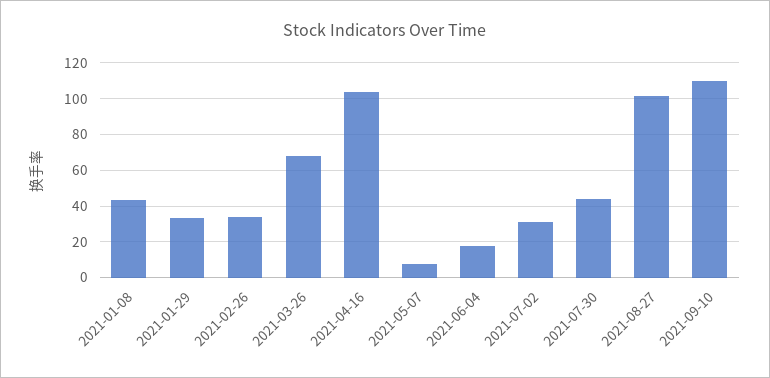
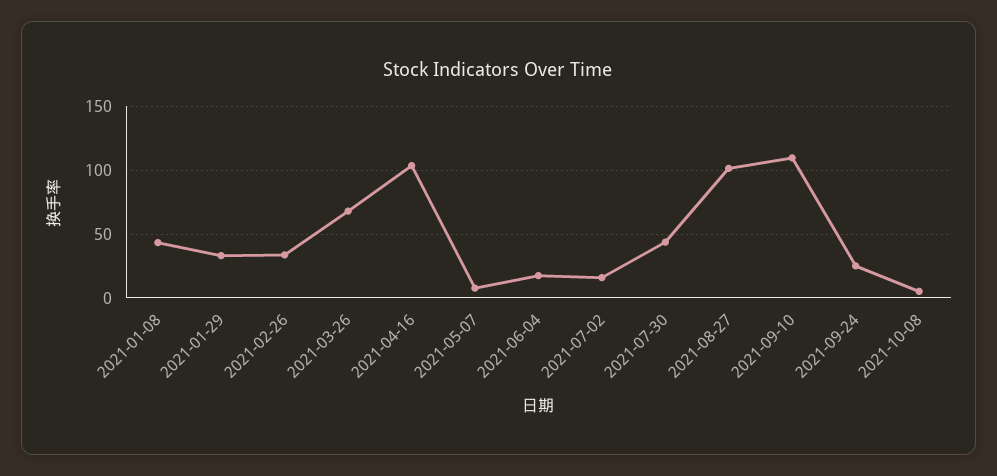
2021-07-02: 30 -> 15
2021-09-24: none -> 25
2021-10-08: none -> 5

